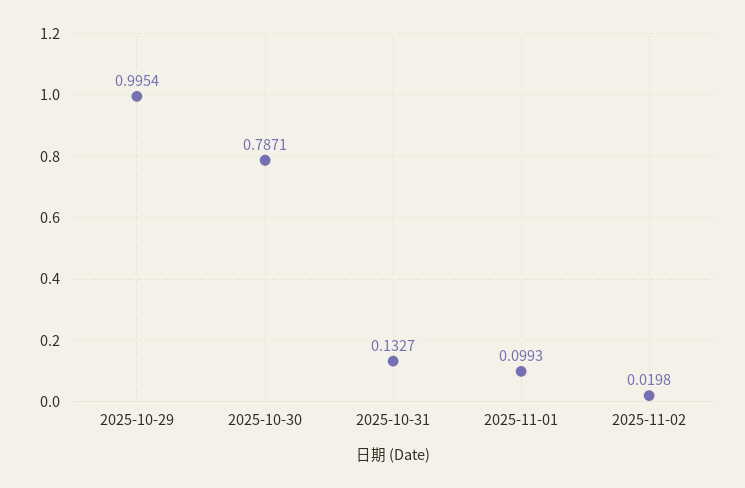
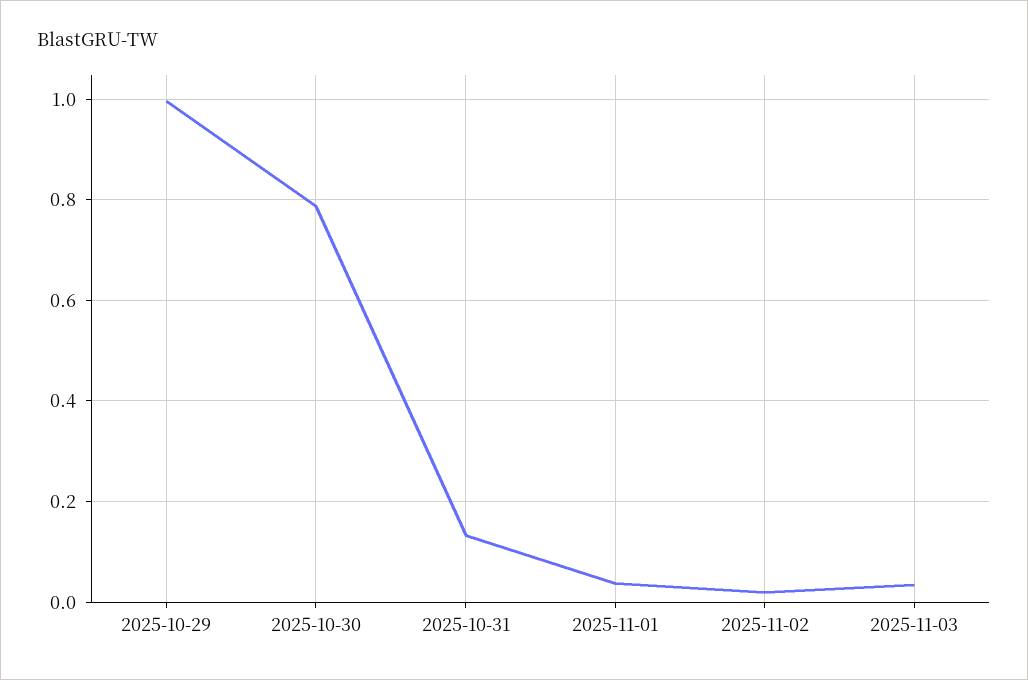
2025-11-01: 0.0993 -> 0.04
2025-11-03: none -> 0.04

